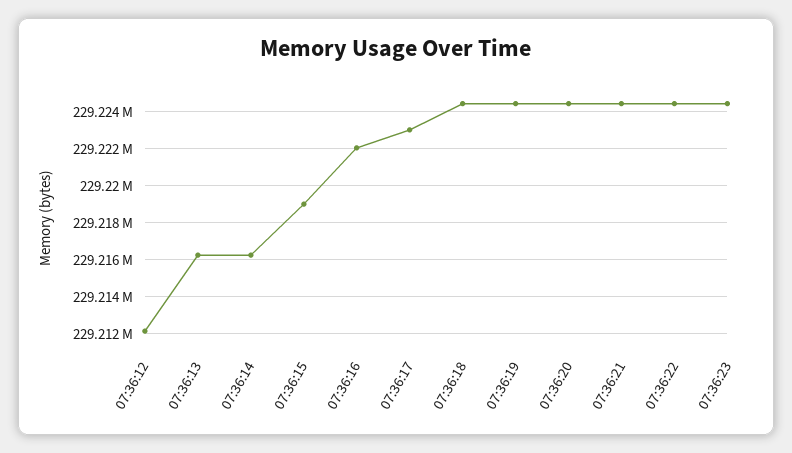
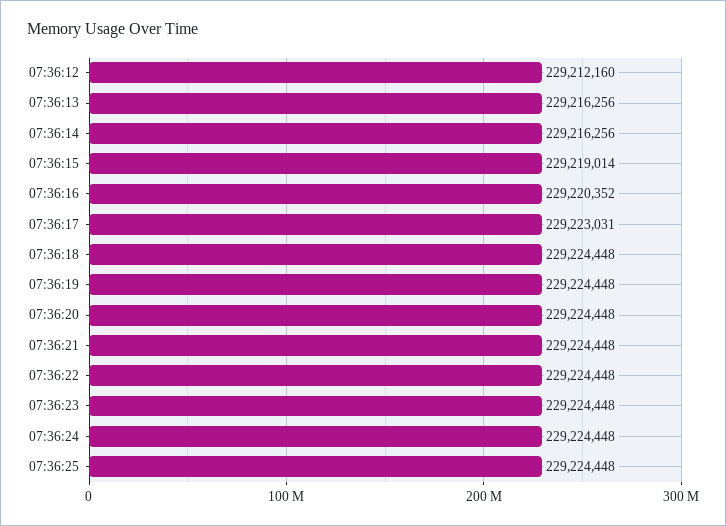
07:36:16: 229222000 -> 229220352
07:36:24: none -> 229224448
07:36:25: none -> 229224448

